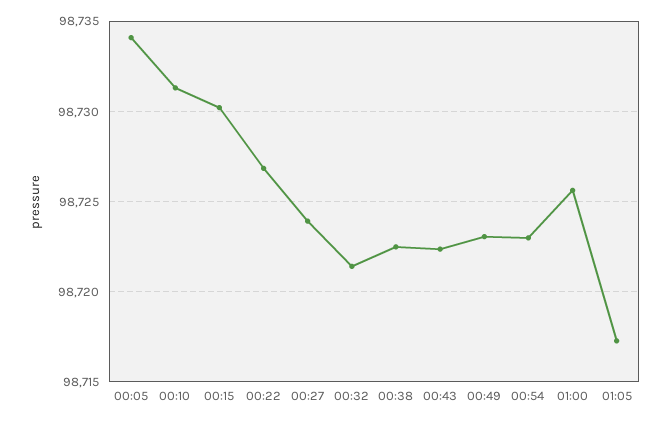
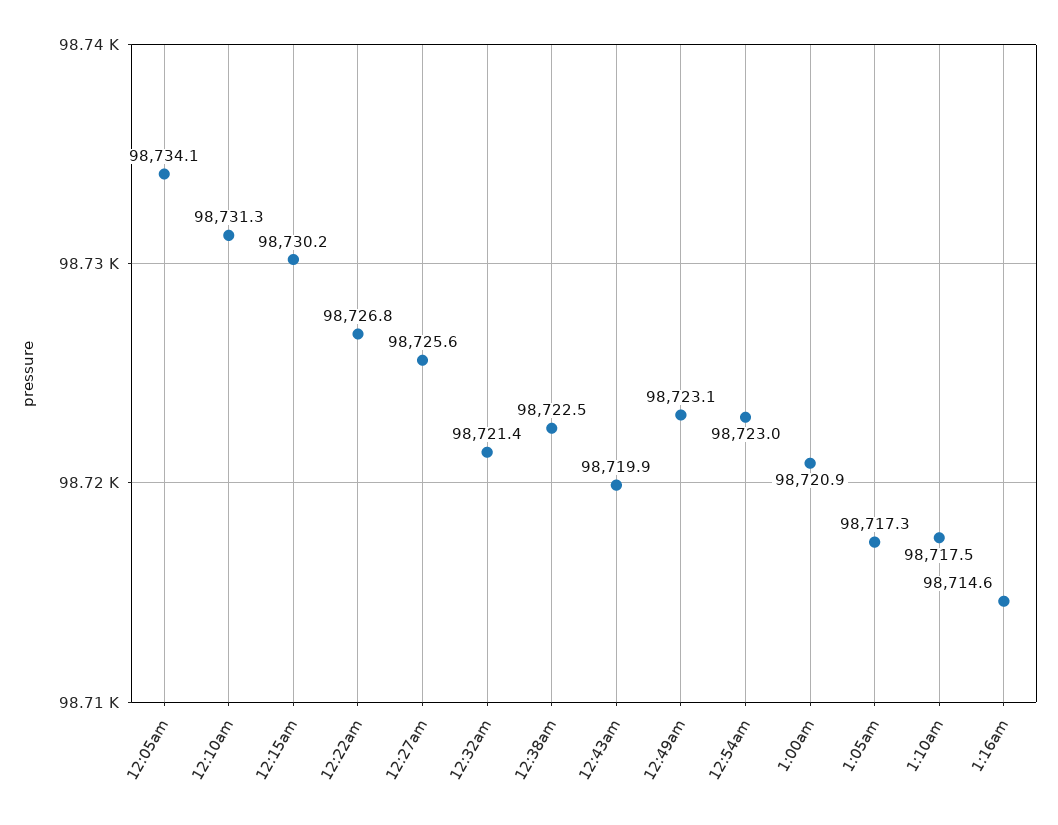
00:27: 98724 -> 98725.6
00:43: 98722.5 -> 98719.9
01:00: 98725.5 -> 98720.9
1:10am: none -> 98717.5
1:16am: none -> 98714.6

